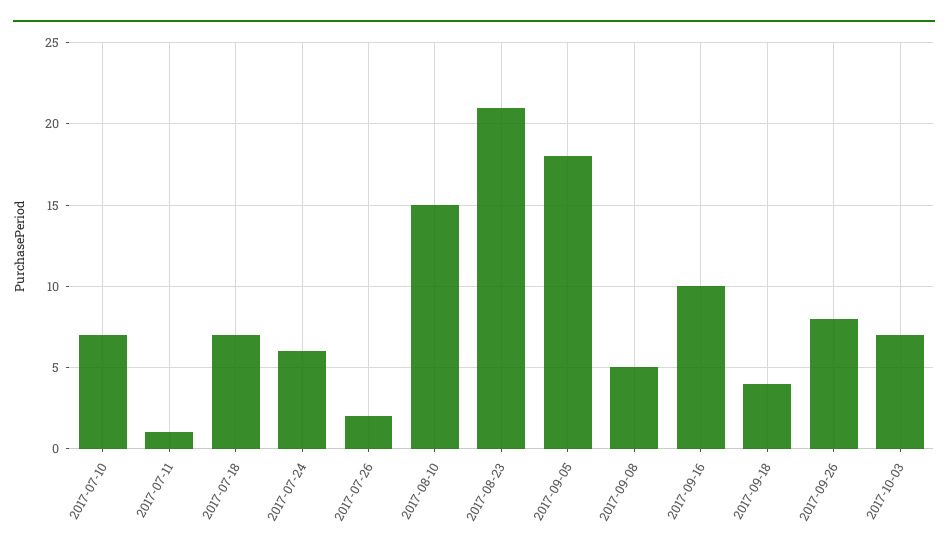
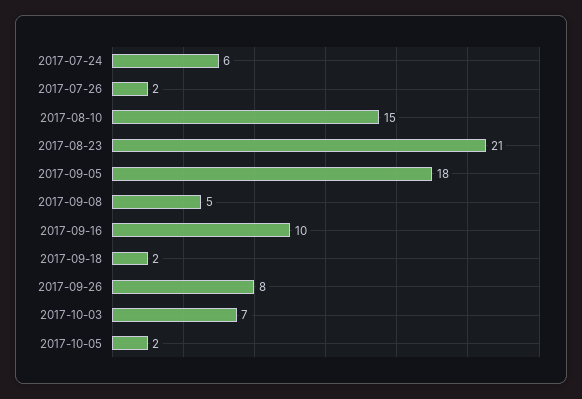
2017-07-10: 7 -> none
2017-07-11: 1 -> none
2017-07-18: 7 -> none
2017-09-18: 4 -> 2
2017-10-05: none -> 2

